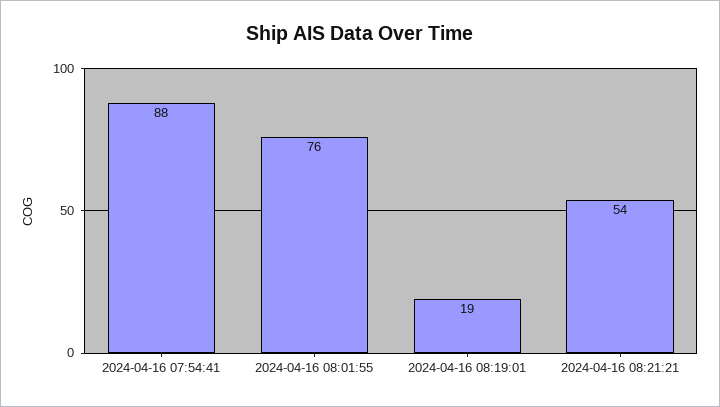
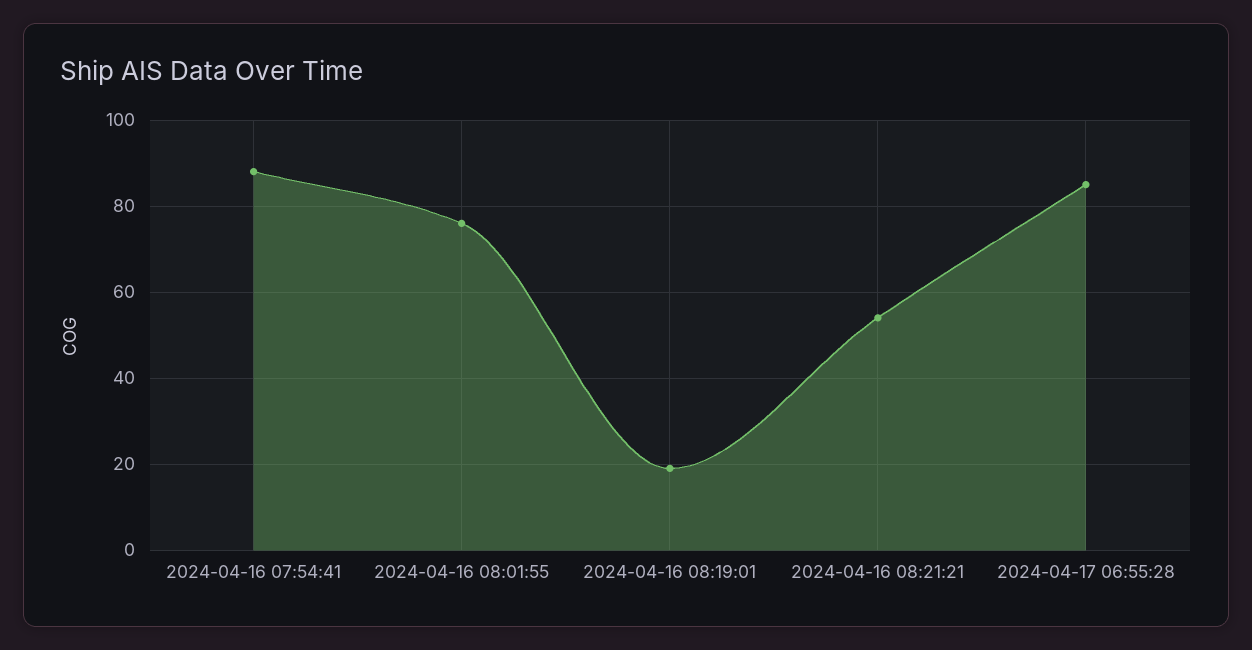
2024-04-17 06:55:28: none -> 85

